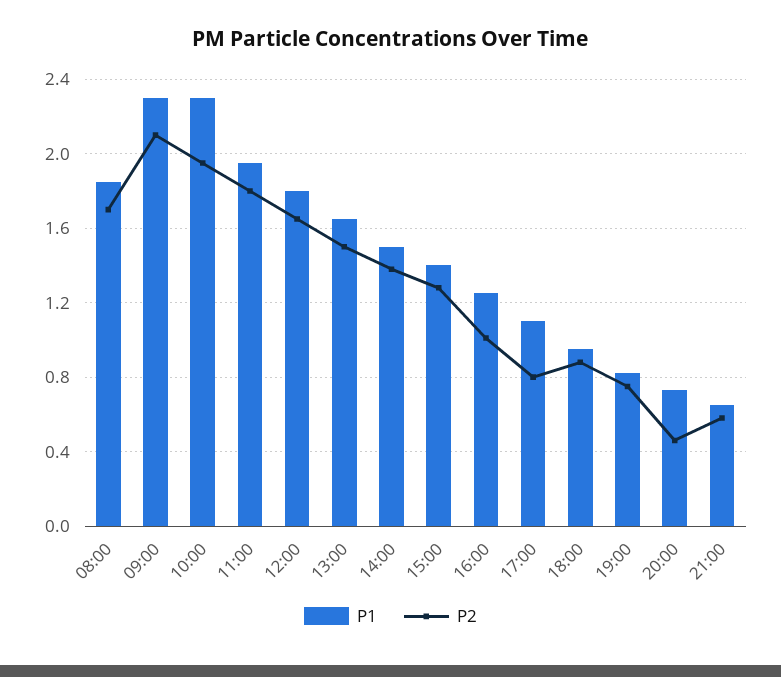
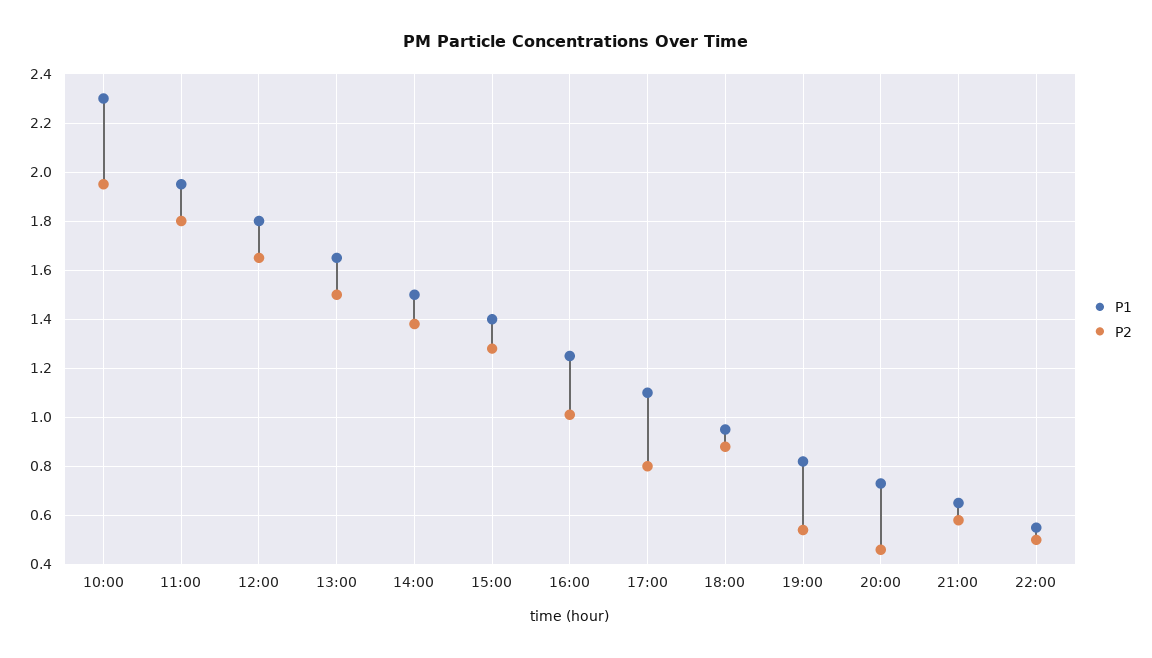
P1, 08:00: 1.85 -> none
P2, 08:00: 1.7 -> none
P1, 09:00: 2.3 -> none
P2, 09:00: 2.1 -> none
P2, 19:00: 0.75 -> 0.55
P1, 22:00: none -> 0.55
P2, 22:00: none -> 0.5

